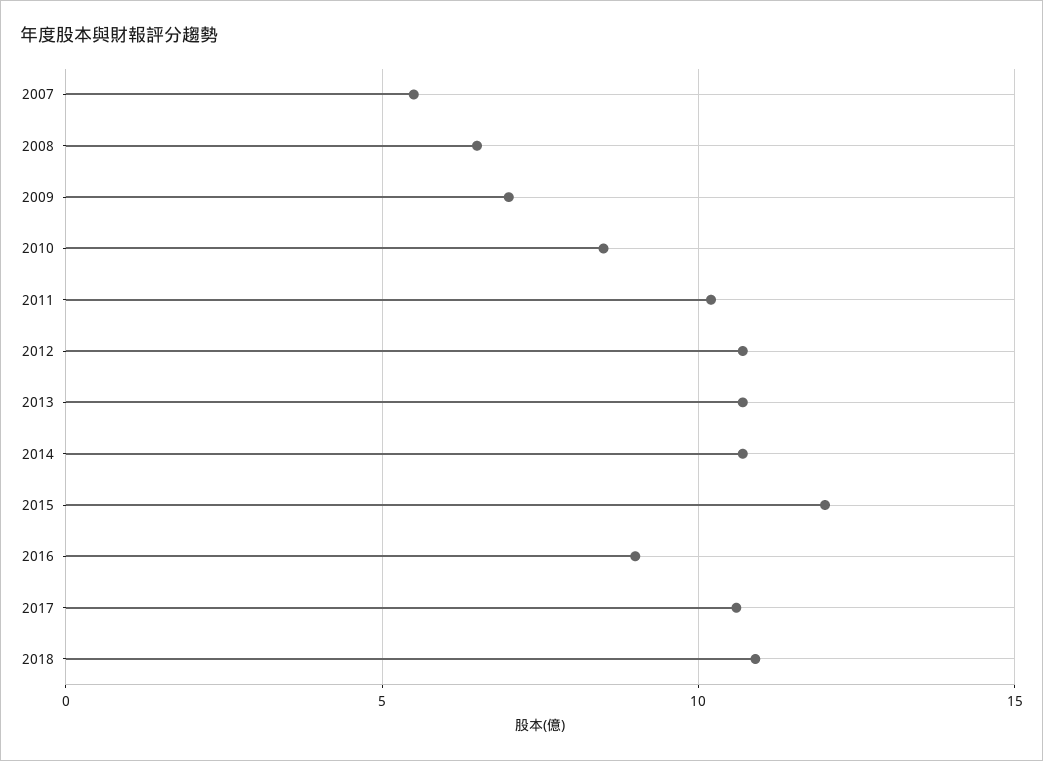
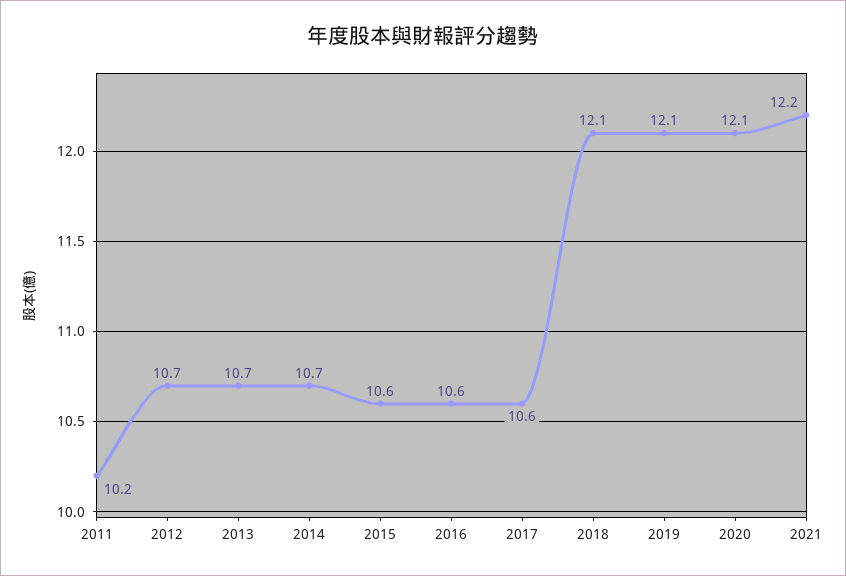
2007: 5.5 -> none
2008: 6.5 -> none
2009: 7 -> none
2010: 8.5 -> none
2015: 12 -> 10.6
2016: 9 -> 10.6
2018: 11 -> 12.1
2019: none -> 12.1
2020: none -> 12.1
2021: none -> 12.2

